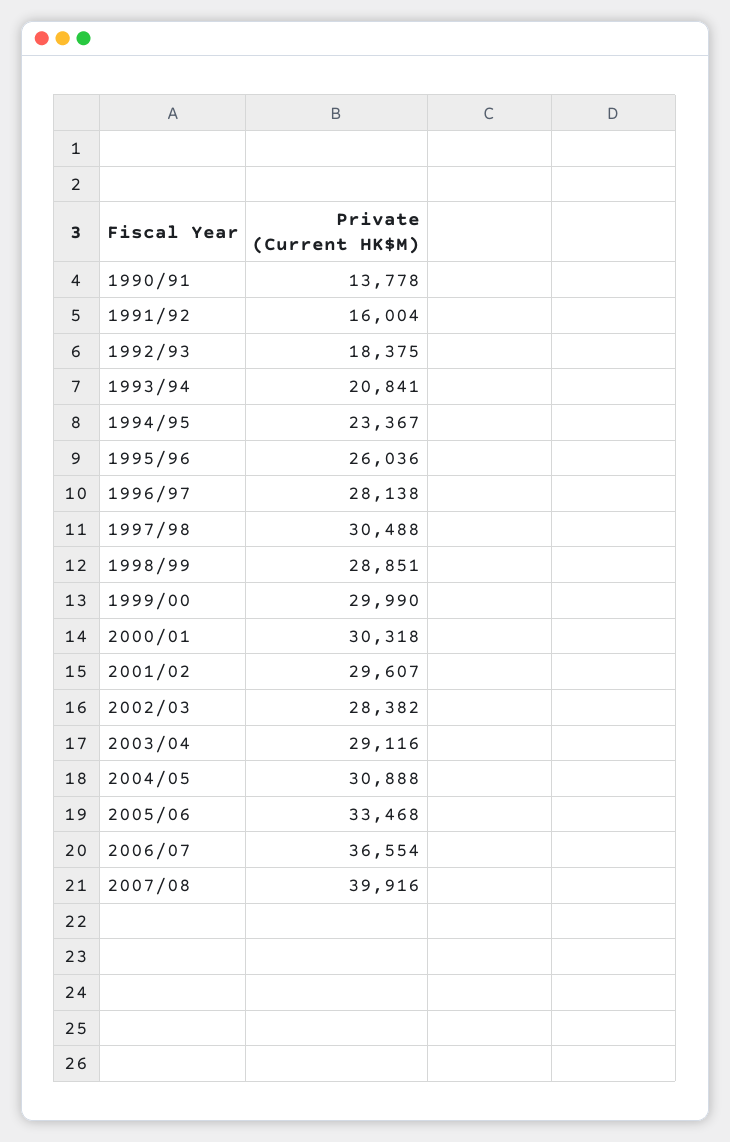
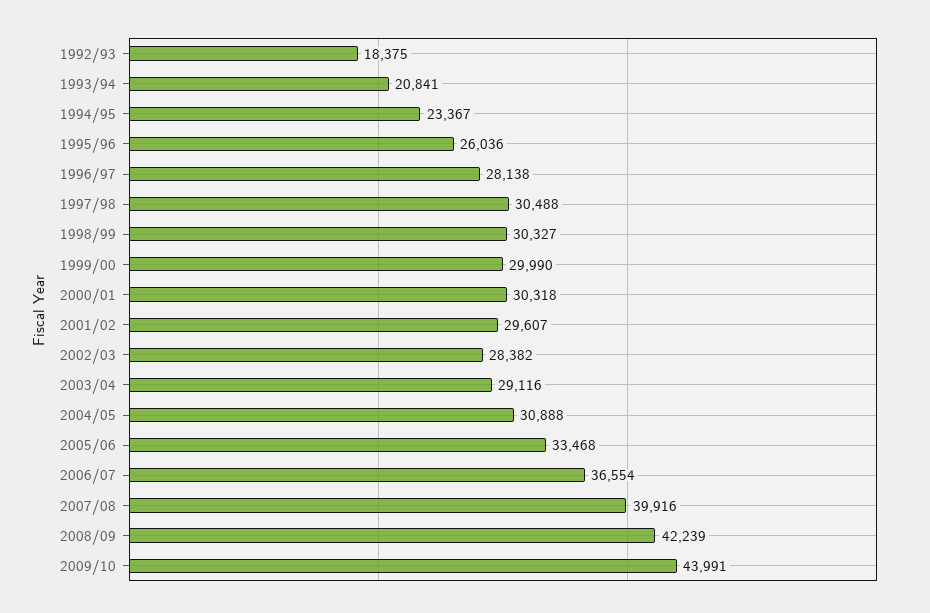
1990/91: 13778 -> none
1991/92: 16004 -> none
1998/99: 28851 -> 30327
2008/09: none -> 42239
2009/10: none -> 43991

